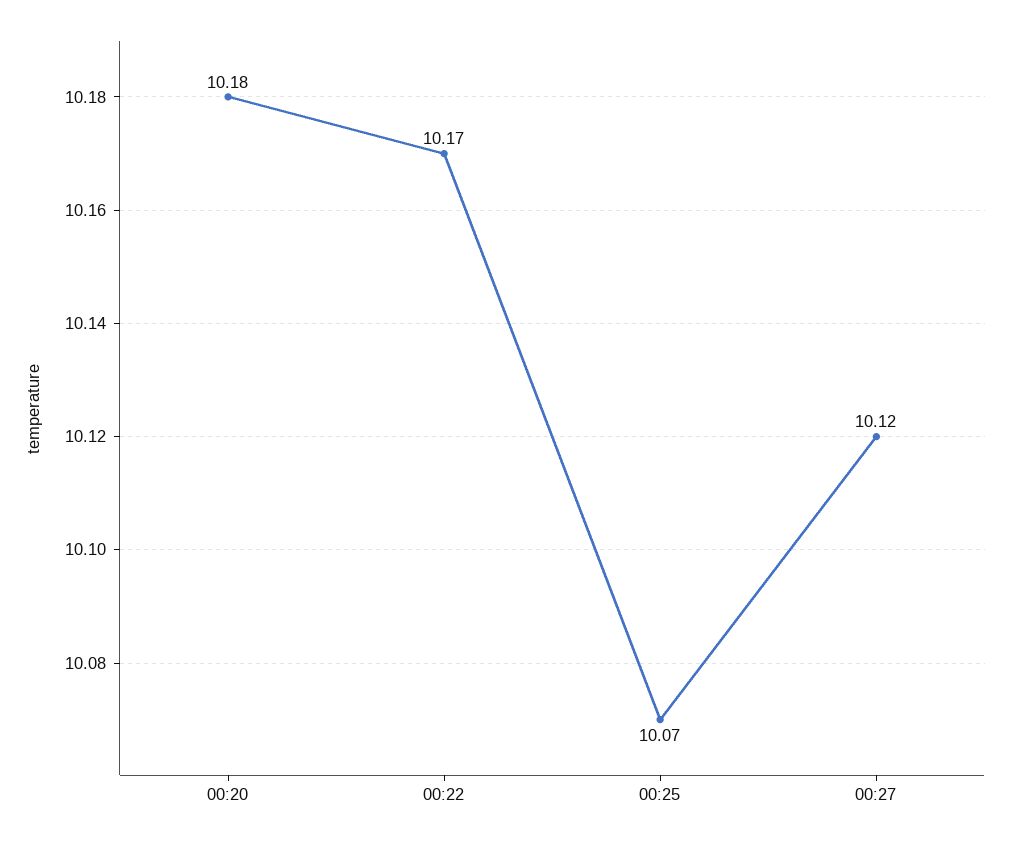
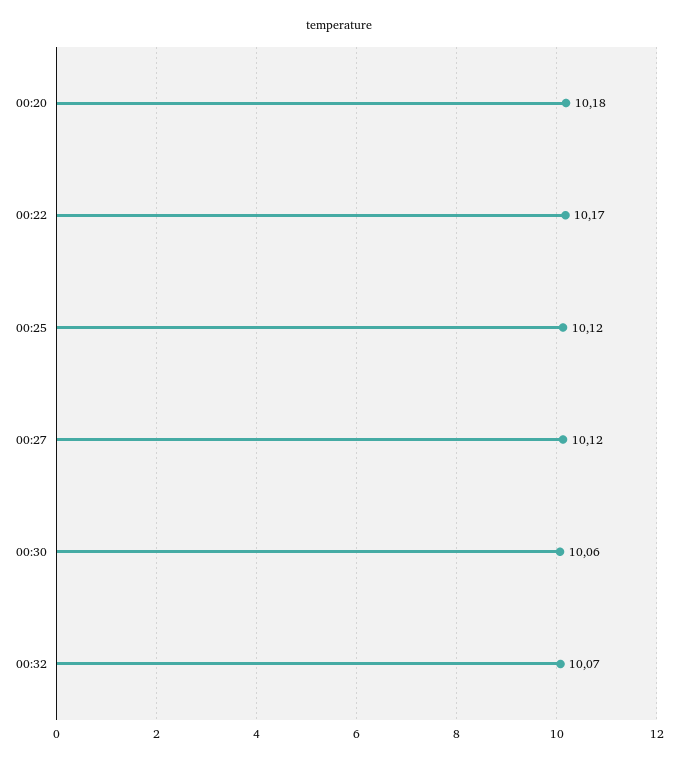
00:25: 10.07 -> 10.12
00:30: none -> 10.06
00:32: none -> 10.07

